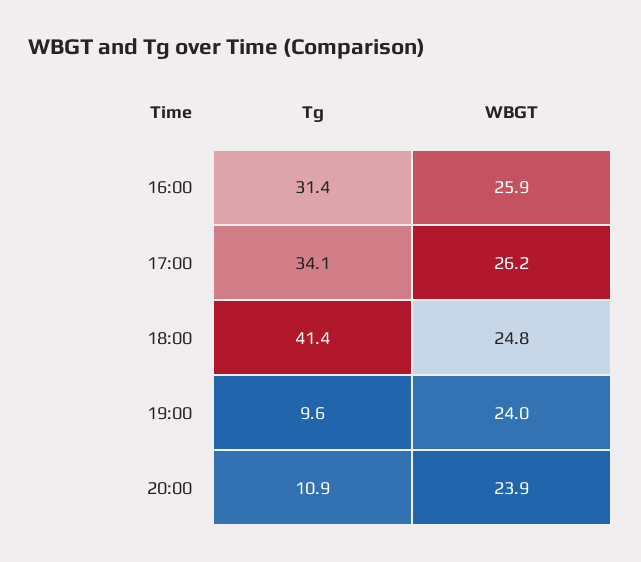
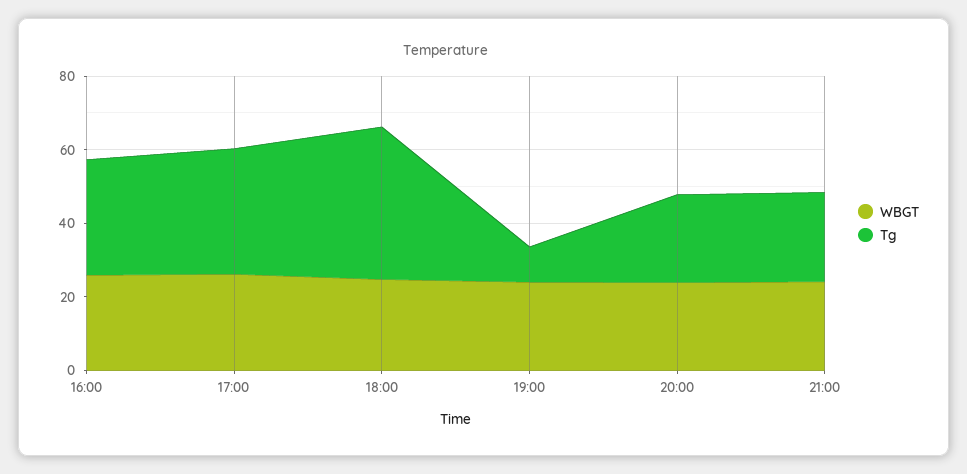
Tg, 20:00: 10.9 -> 25
WBGT, 21:00: none -> 25
Tg, 21:00: none -> 25

